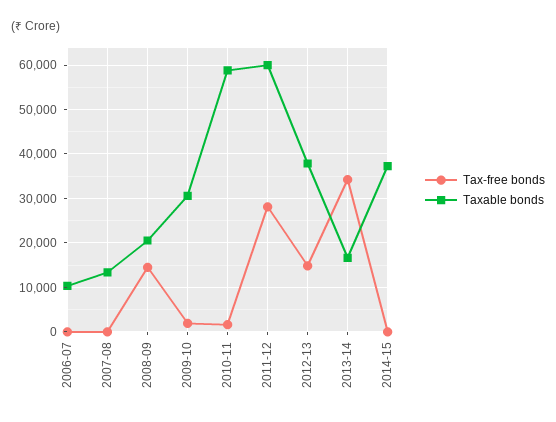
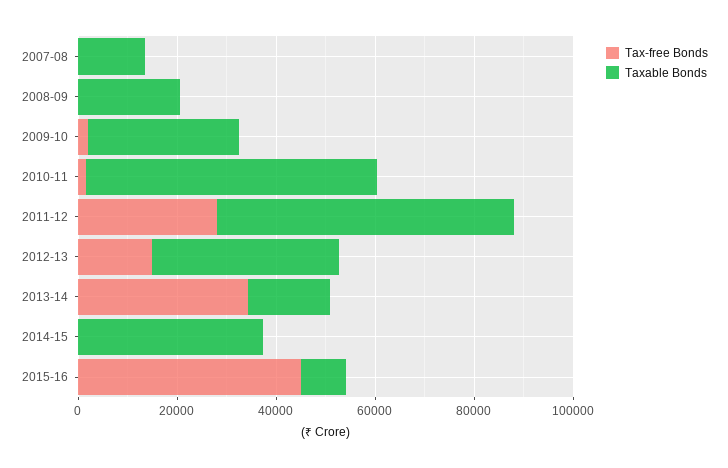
Tax-free bonds, 2006-07: 0 -> none
Taxable bonds, 2006-07: 10000 -> none
Tax-free bonds, 2008-09: 14000 -> 0
Tax-free bonds, 2015-16: none -> 45000
Taxable bonds, 2015-16: none -> 10000

